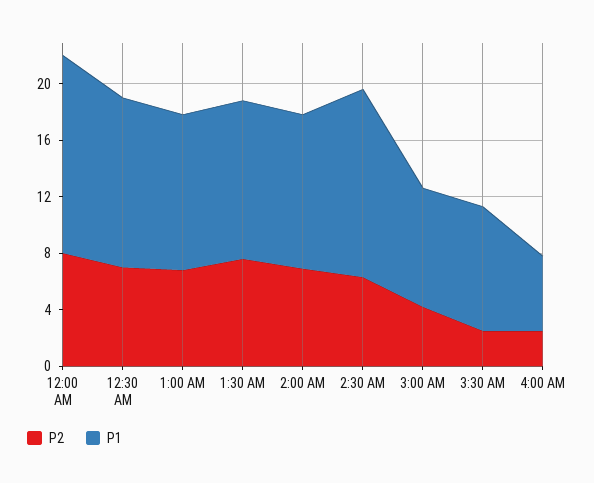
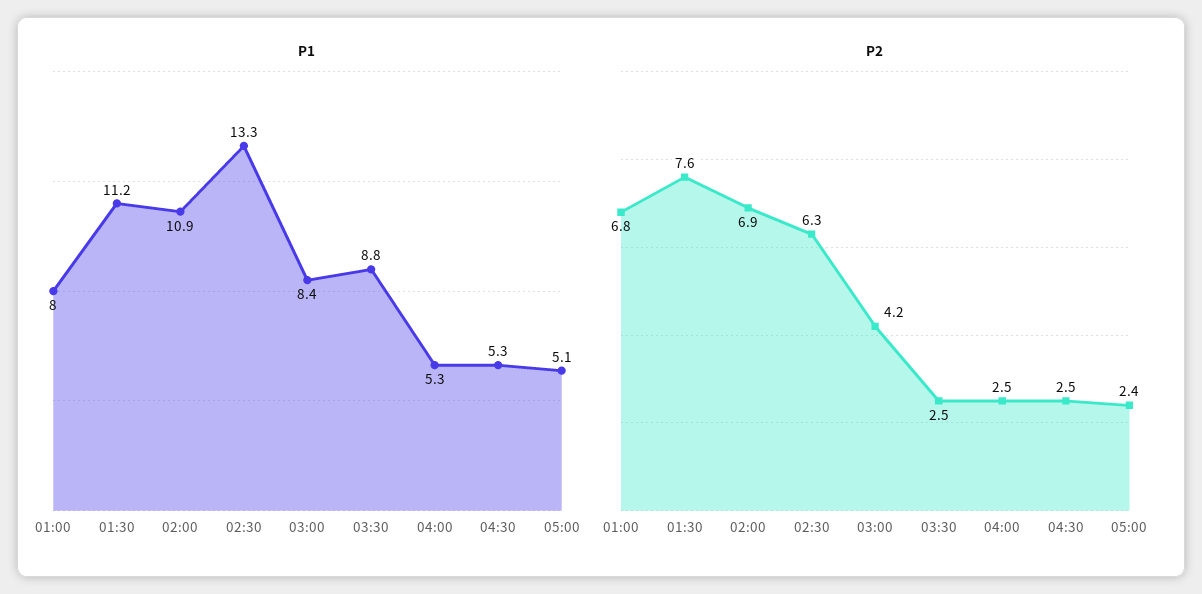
P2, 12:00 AM: 8 -> none
P1, 12:00 AM: 14 -> none
P2, 12:30 AM: 7 -> none
P1, 12:30 AM: 12 -> none
P1, 1:00 AM: 11 -> 8
P1, 04:30: none -> 5.3
P1, 05:00: none -> 5.1
P2, 04:30: none -> 2.5
P2, 05:00: none -> 2.4

